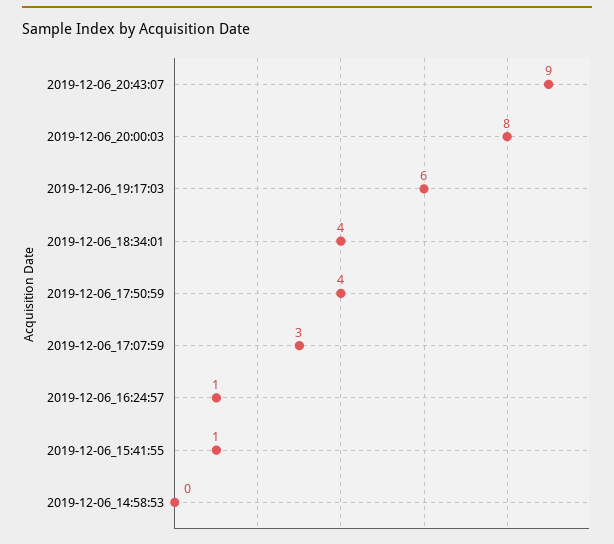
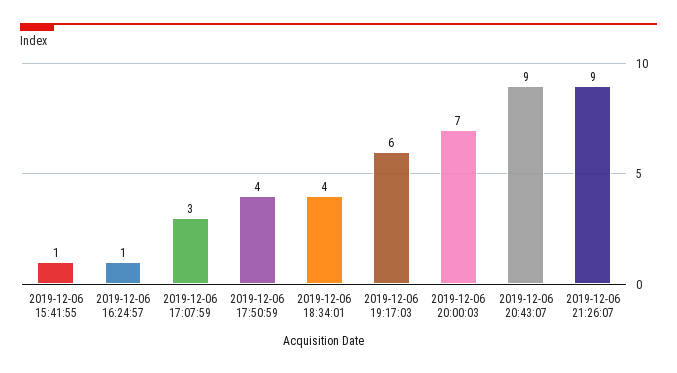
2019-12-06_20:00:03: 8 -> 7
2019-12-06_14:58:53: 0 -> none
2019-12-06 21:26:07: none -> 9

